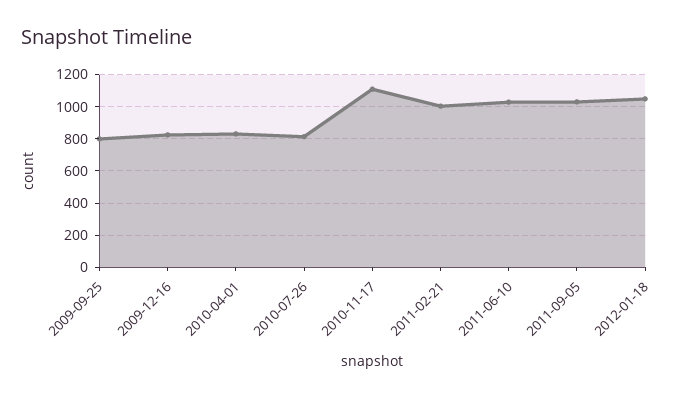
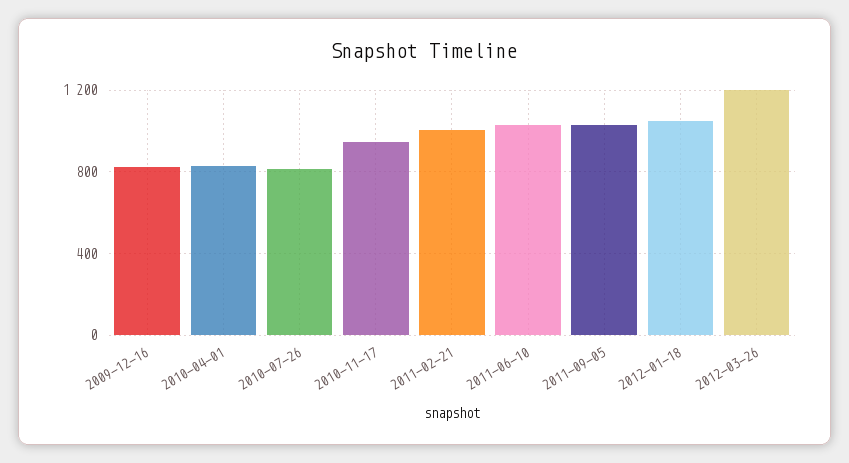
2009-09-25: 800 -> none
2010-11-17: 1100 -> 950
2012-03-26: none -> 1200

